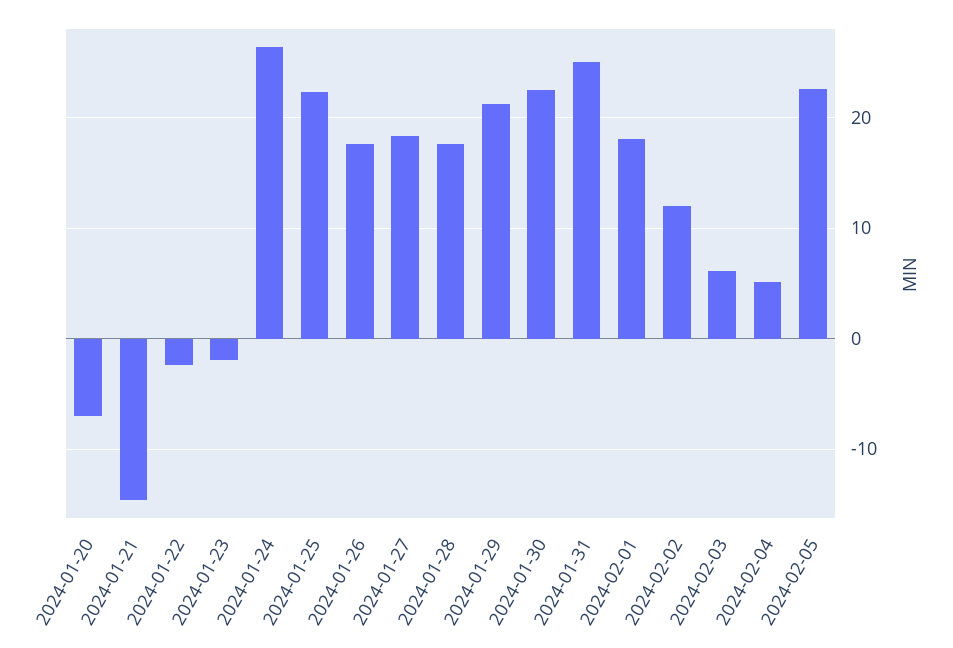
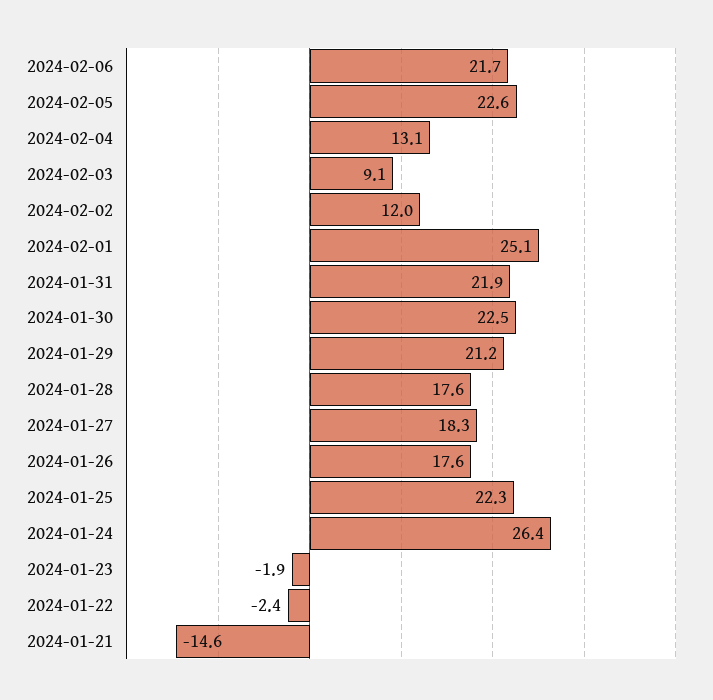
2024-01-20: -7 -> none
2024-01-31: 25 -> 21.9
2024-02-01: 18 -> 25.1
2024-02-03: 6 -> 9.1
2024-02-04: 5 -> 13.1
2024-02-06: none -> 21.7

